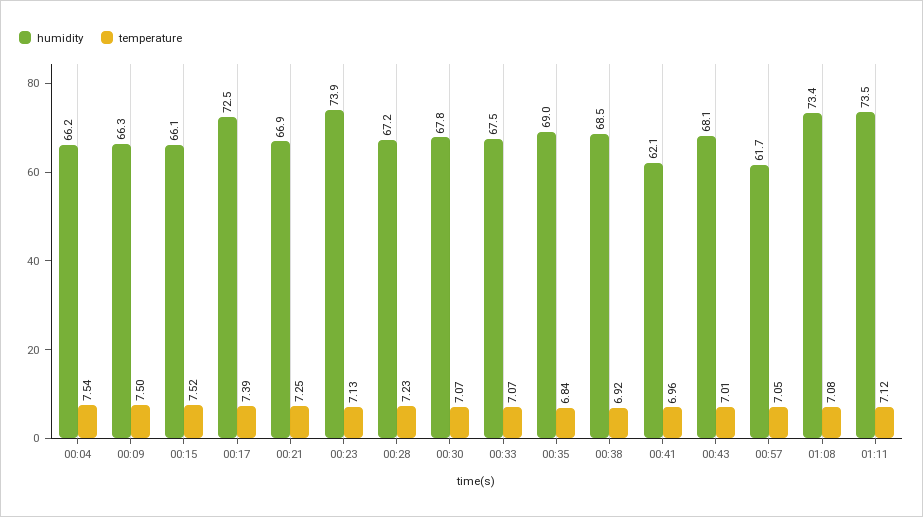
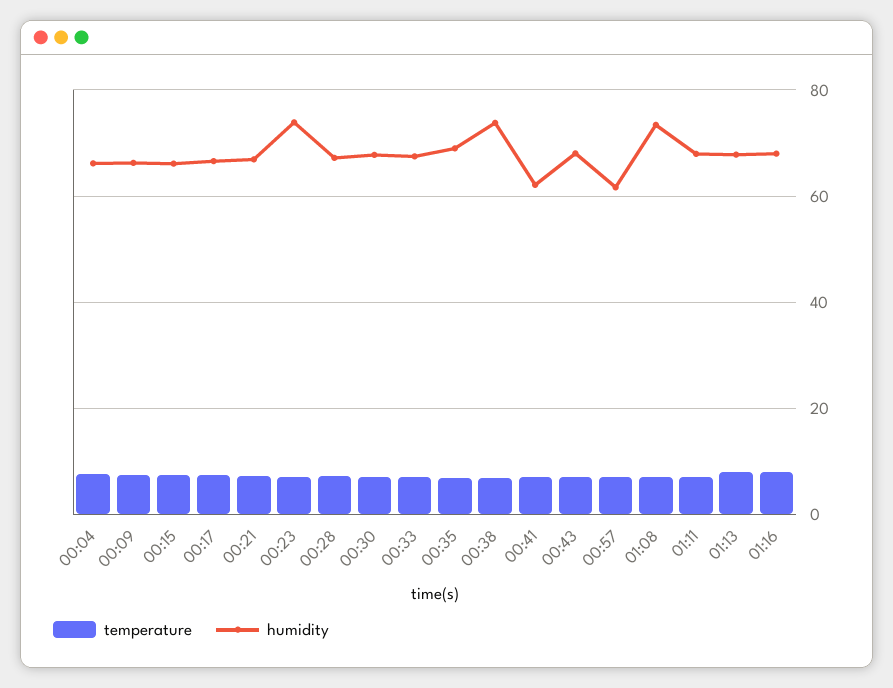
humidity, 00:17: 72.5 -> 66
humidity, 00:38: 68.5 -> 74
humidity, 01:11: 73.5 -> 68
temperature, 01:13: none -> 8
humidity, 01:13: none -> 68
temperature, 01:16: none -> 8
humidity, 01:16: none -> 68

